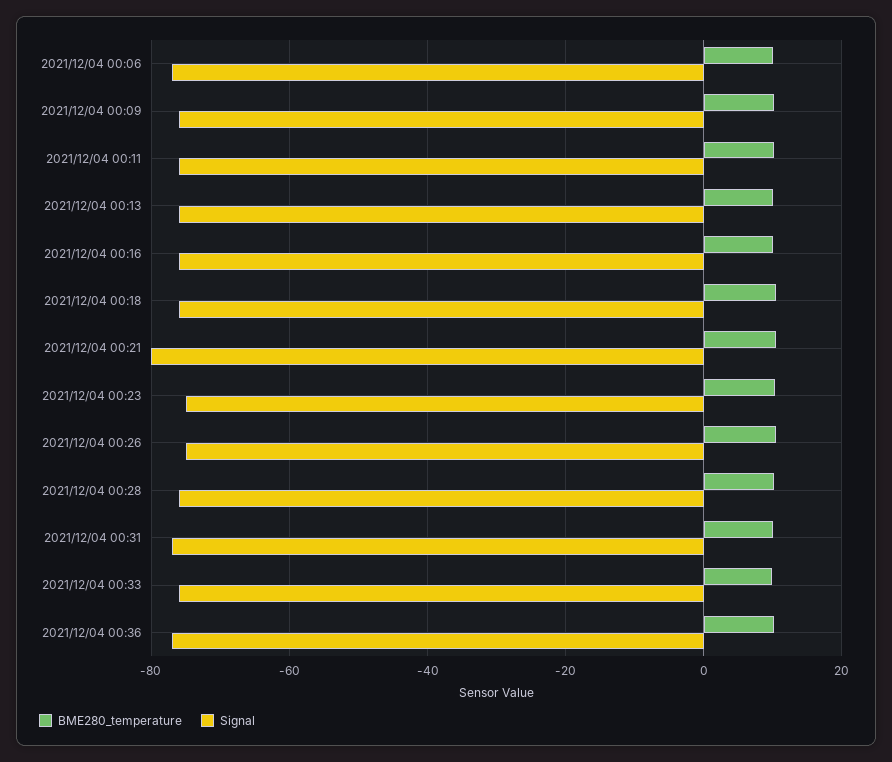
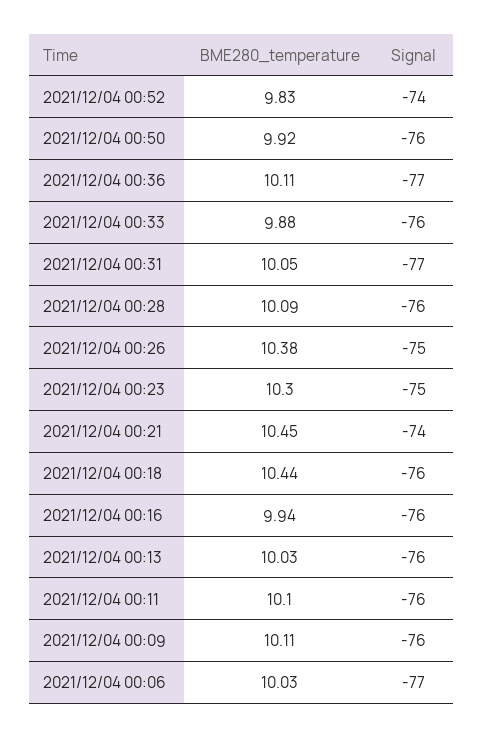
Signal, 2021/12/04 00:21: -80 -> -74
BME280_temperature, 2021/12/04 00:52: none -> 9.83
Signal, 2021/12/04 00:52: none -> -74
BME280_temperature, 2021/12/04 00:50: none -> 9.92
Signal, 2021/12/04 00:50: none -> -76

